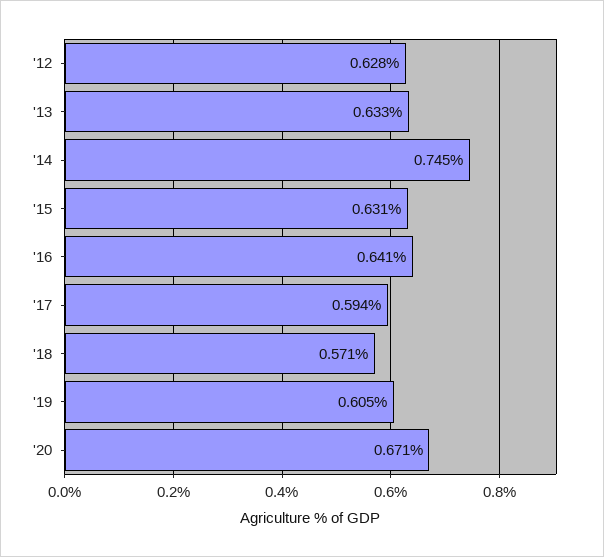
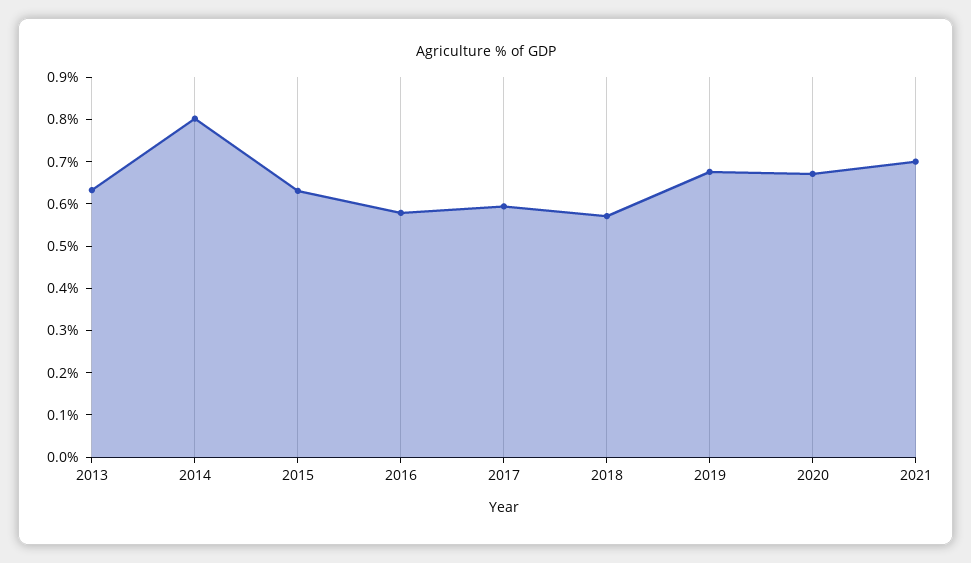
'12: 0.628 -> none
'14: 0.745 -> 0.8
'16: 0.641 -> 0.58
'19: 0.605 -> 0.68
2021: none -> 0.7

